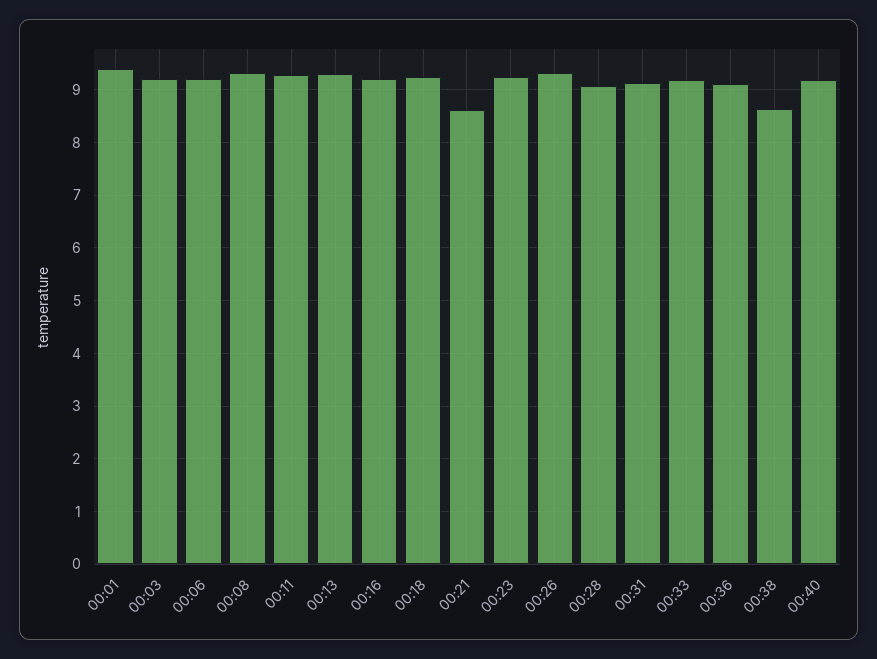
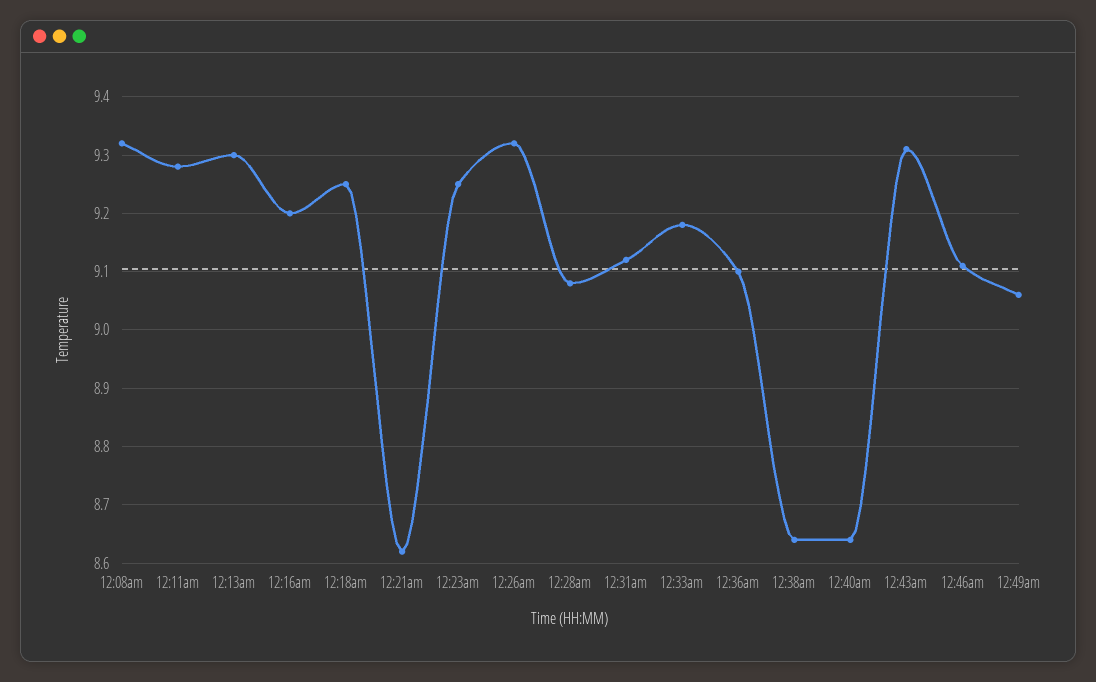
00:01: 9.4 -> none
00:03: 9.2 -> none
00:06: 9.2 -> none
00:40: 9.2 -> 8.65
12:43am: none -> 9.3
12:46am: none -> 9.1
12:49am: none -> 9.05

